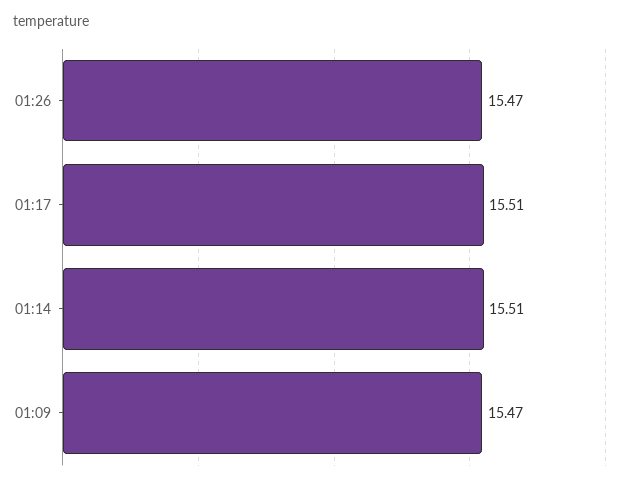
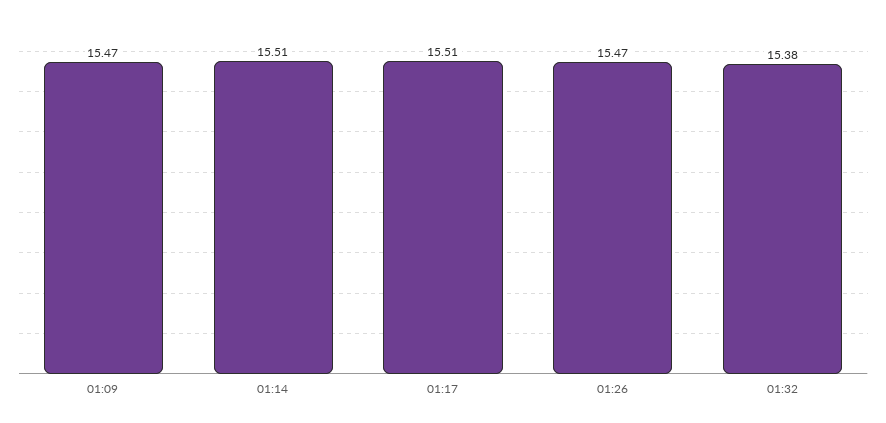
01:32: none -> 15.38

